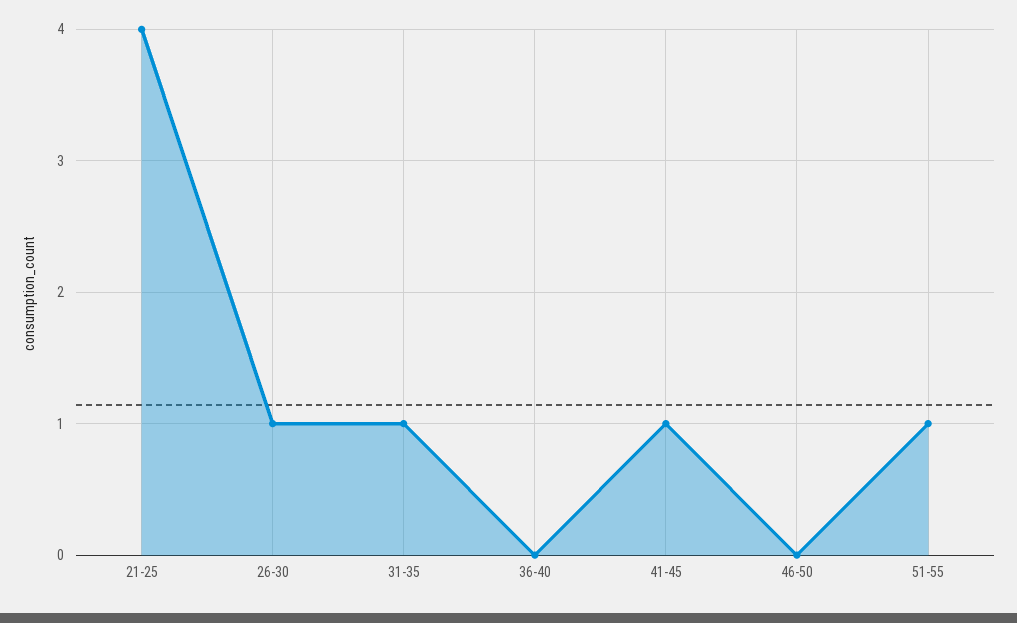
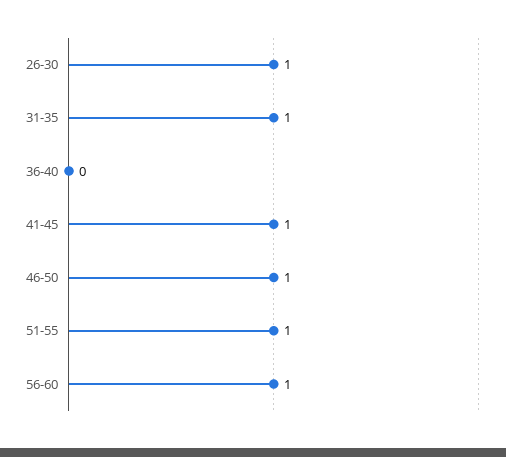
21-25: 4 -> none
46-50: 0 -> 1
56-60: none -> 1

